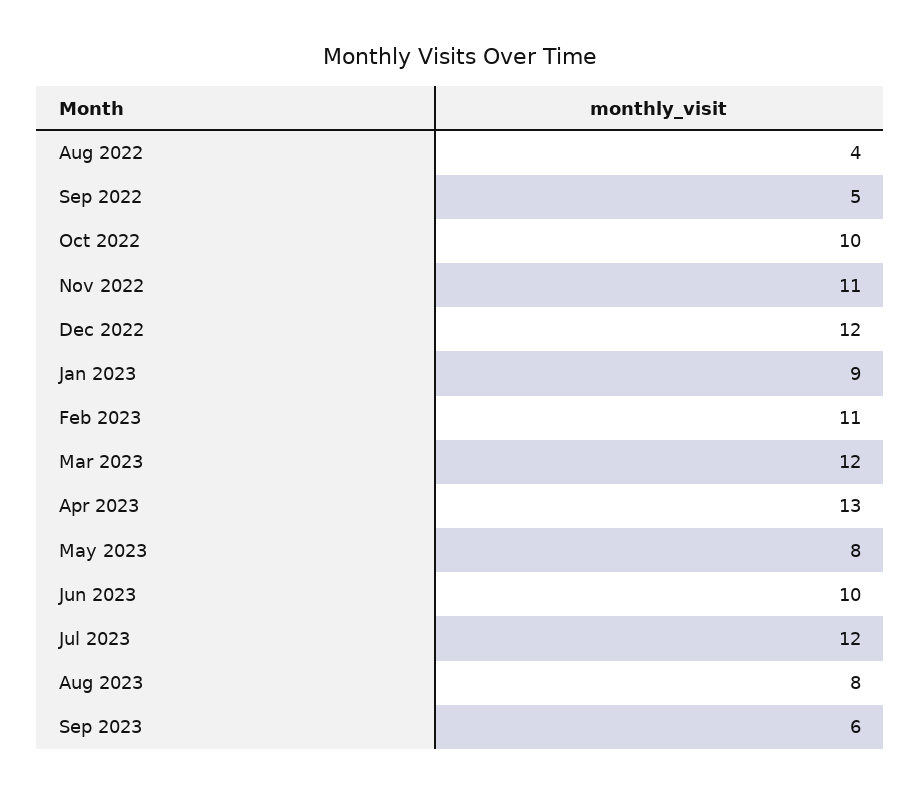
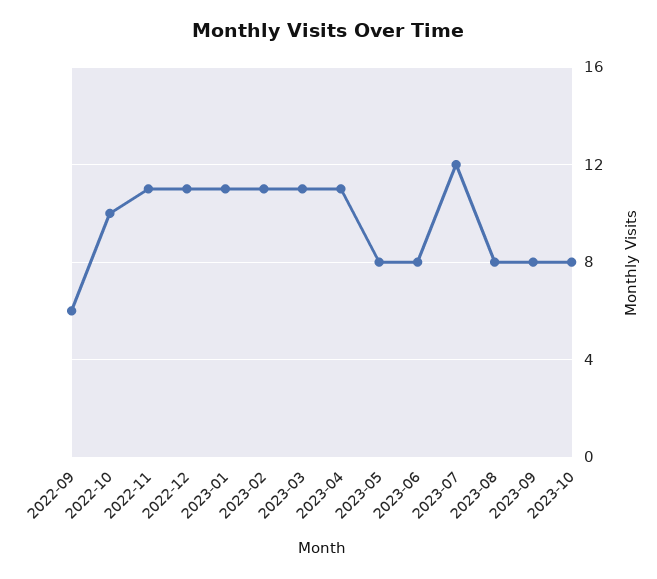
Aug 2022: 4 -> none
Sep 2022: 5 -> 6
Dec 2022: 12 -> 11
Jan 2023: 9 -> 11
Mar 2023: 12 -> 11
Apr 2023: 13 -> 11
Jun 2023: 10 -> 8
Sep 2023: 6 -> 8
2023-10: none -> 8

